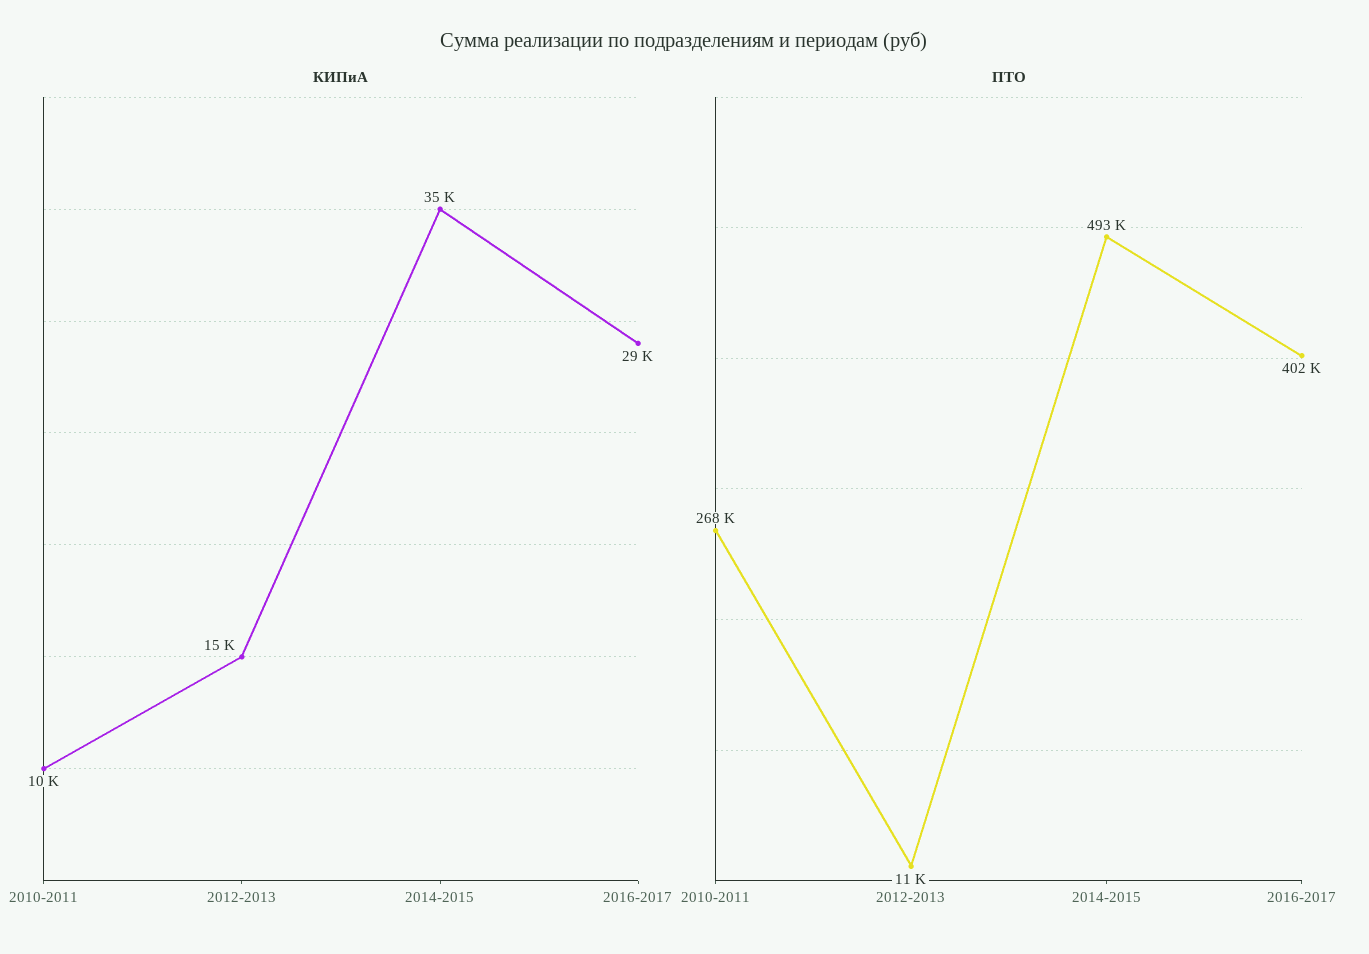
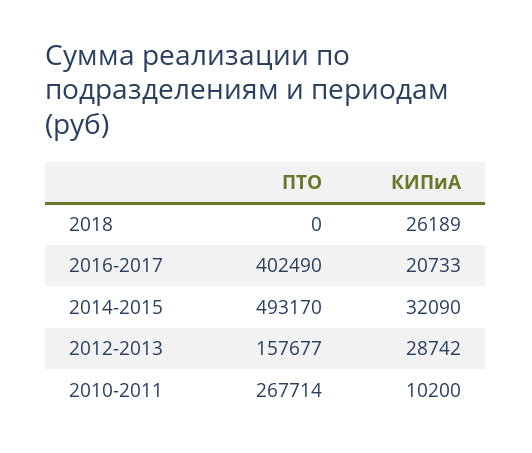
КИПиА, 2012-2013: 15000 -> 28742
КИПиА, 2014-2015: 35000 -> 32090
КИПиА, 2016-2017: 29000 -> 20733
ПТО, 2012-2013: 11000 -> 157677
ПТО, 2018: none -> 0
КИПиА, 2018: none -> 26189

